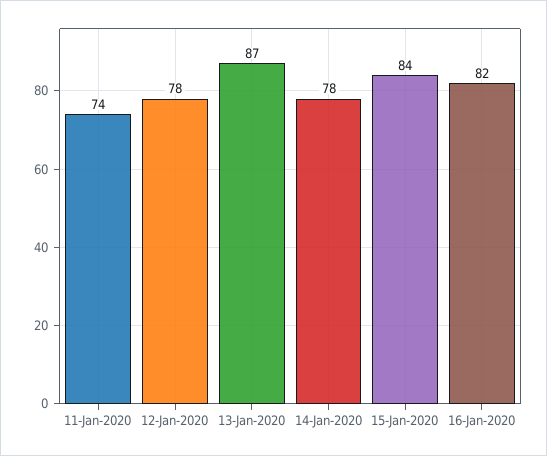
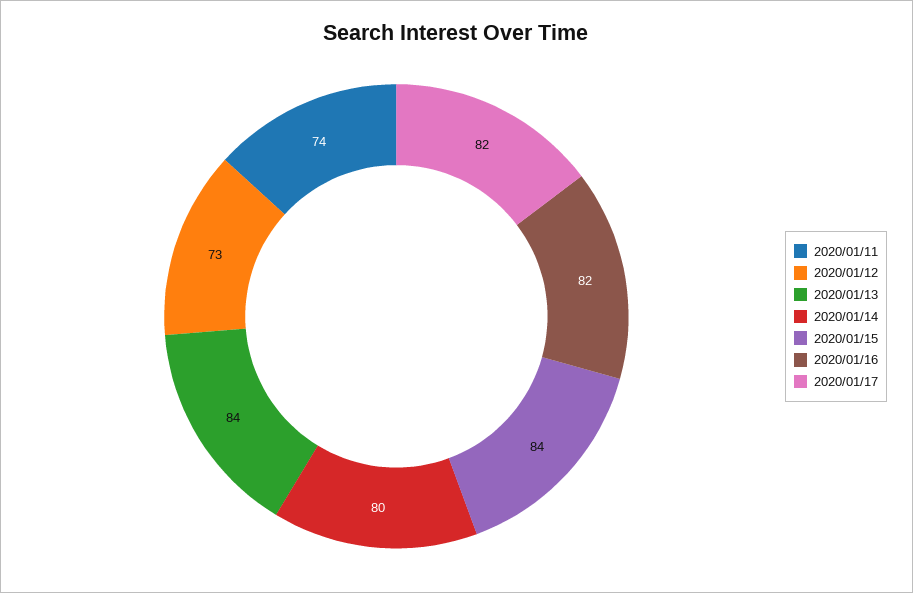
12-Jan-2020: 78 -> 73
13-Jan-2020: 87 -> 84
14-Jan-2020: 78 -> 80
2020/01/17: none -> 82

